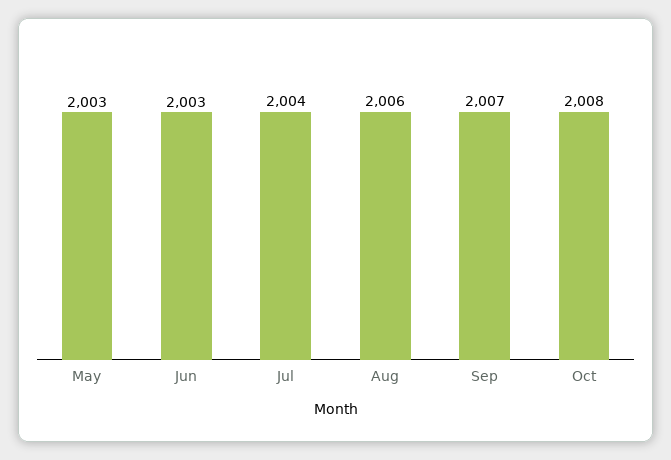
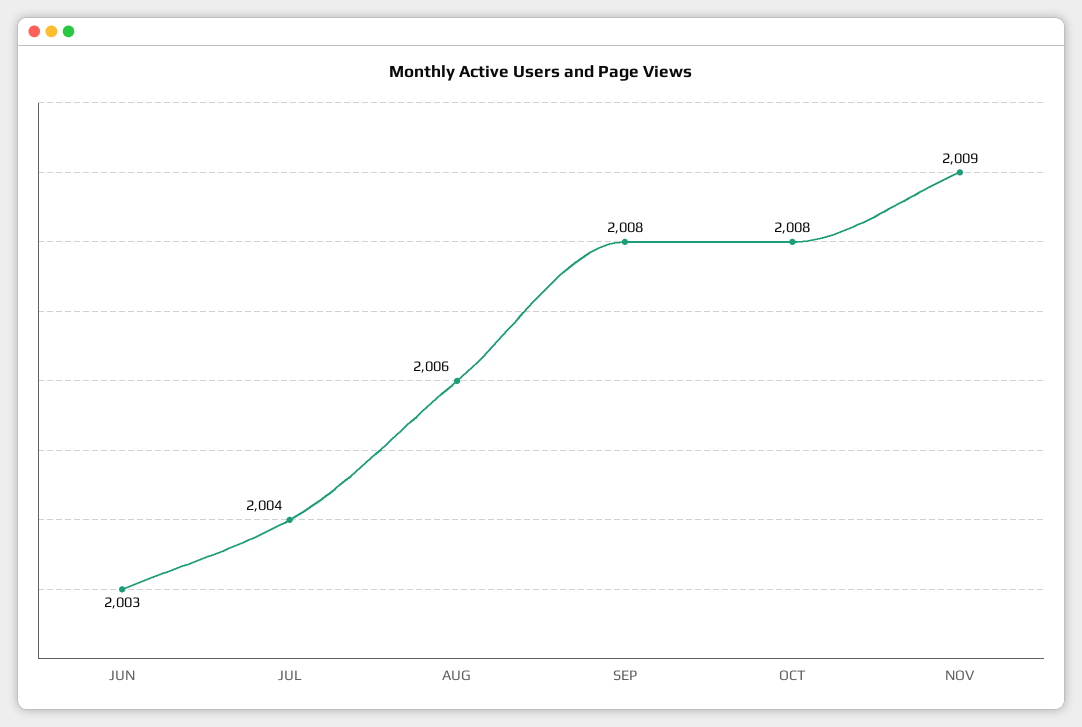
May: 2003 -> none
Sep: 2007 -> 2008
NOV: none -> 2009

